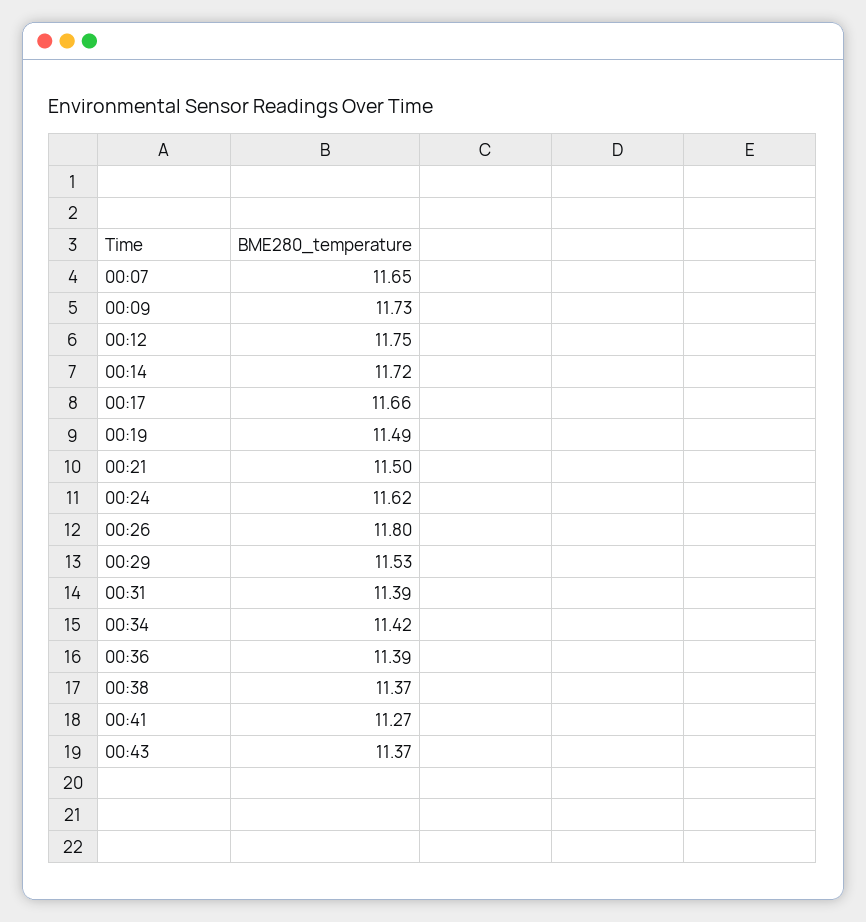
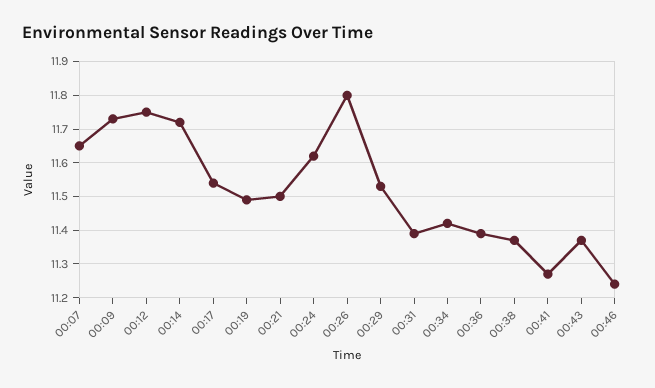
00:17: 11.66 -> 11.55
00:46: none -> 11.25

